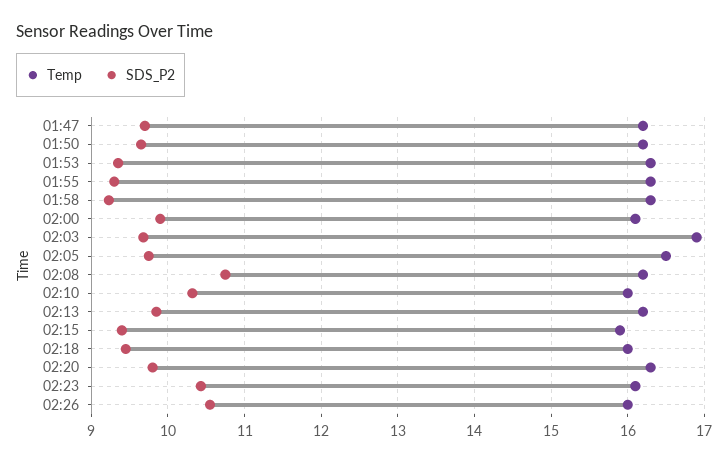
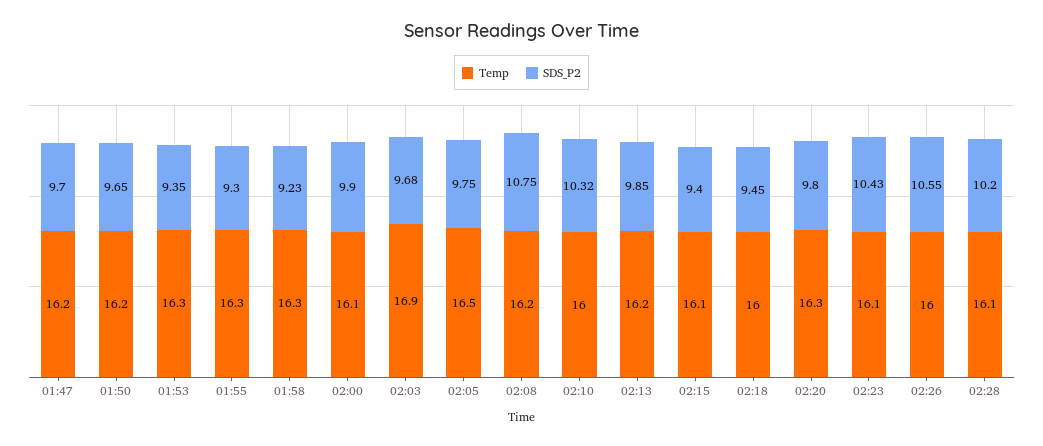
Temp, 02:15: 15.9 -> 16.1
Temp, 02:28: none -> 16.1
SDS_P2, 02:28: none -> 10.2

